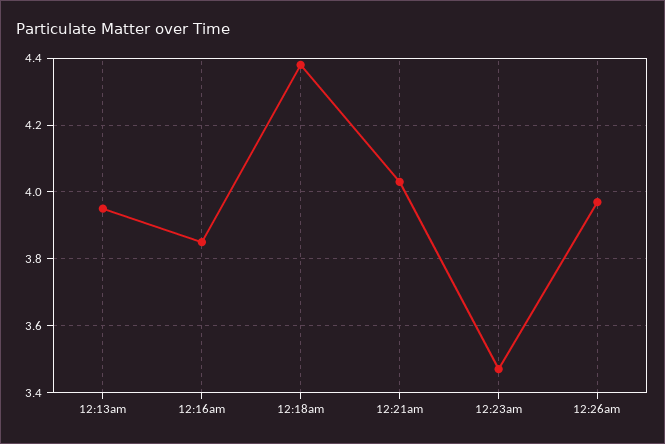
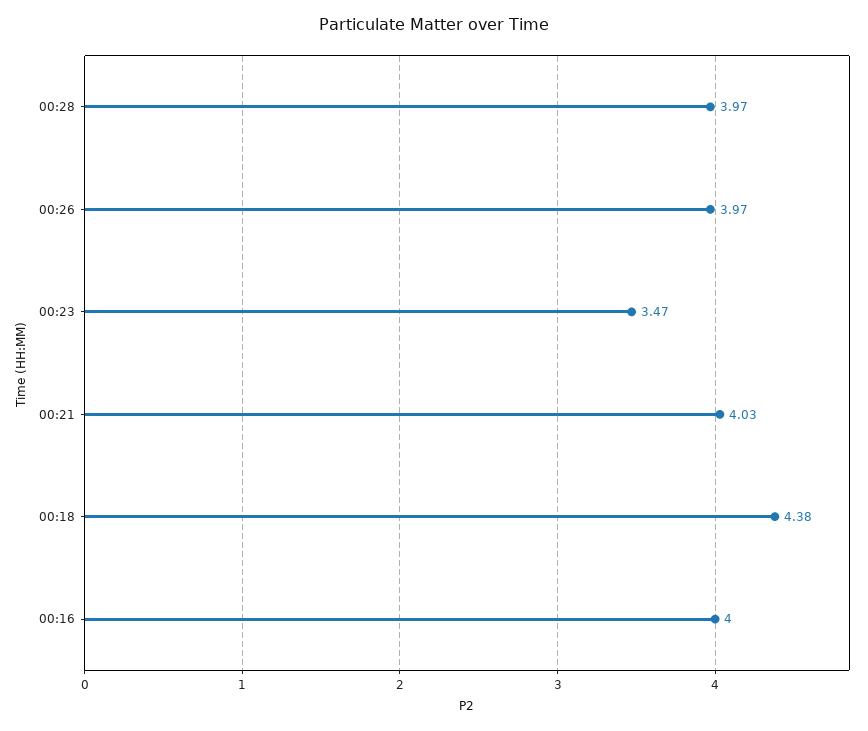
12:13am: 3.95 -> none
12:16am: 3.85 -> 4
00:28: none -> 3.97

